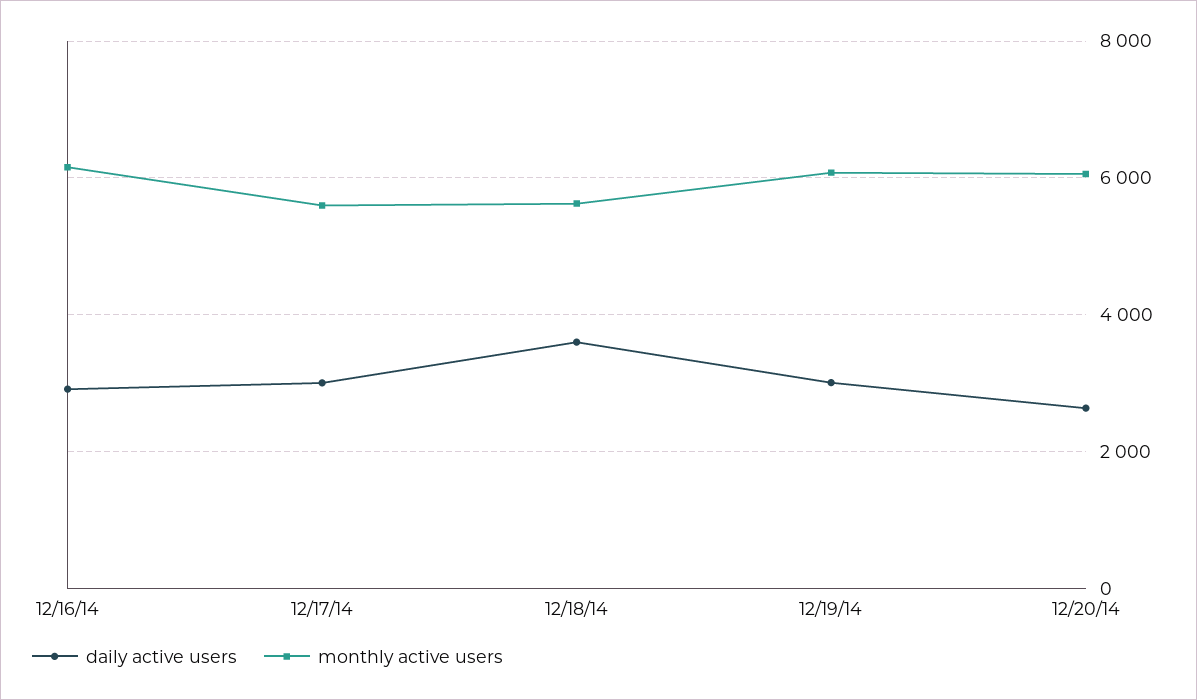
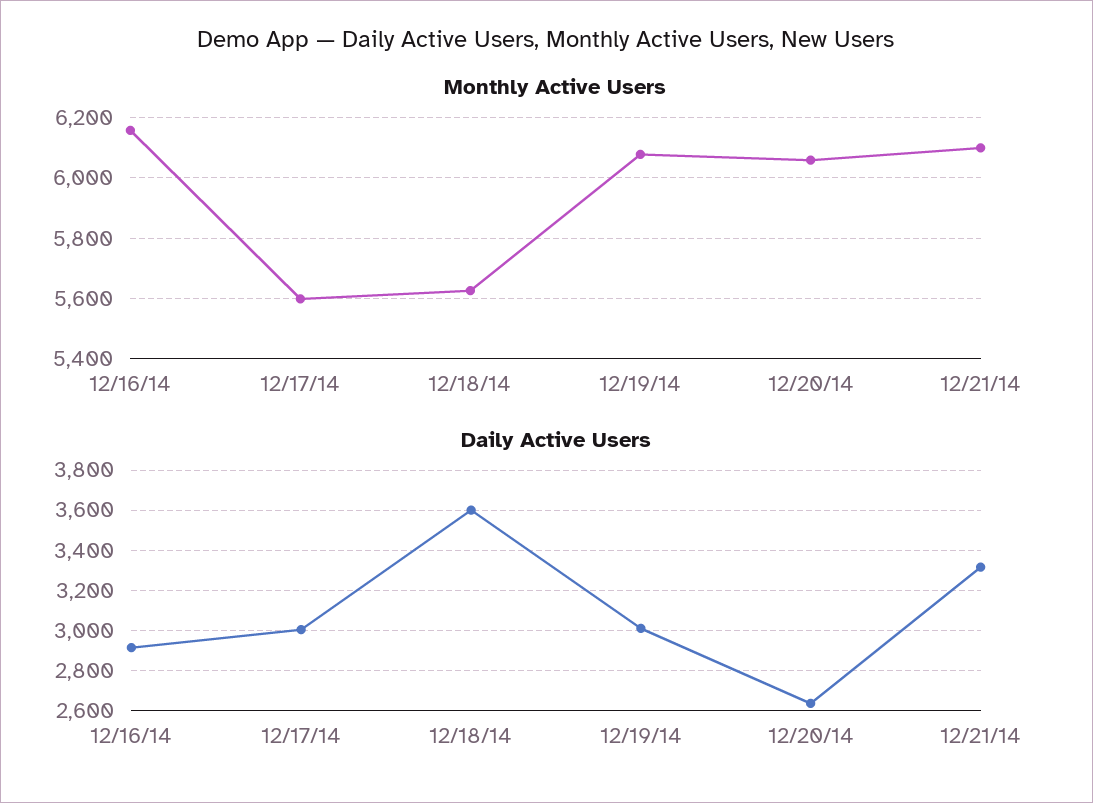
monthly active users, 12/21/14: none -> 6100
daily active users, 12/21/14: none -> 3300

